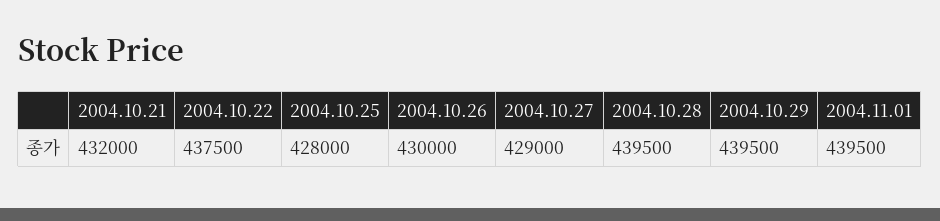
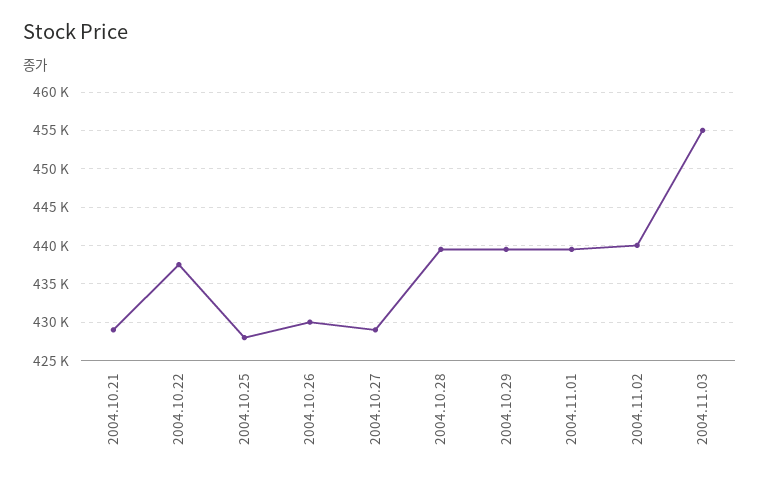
2004.10.21: 432000 -> 429000
2004.11.02: none -> 440000
2004.11.03: none -> 455000

